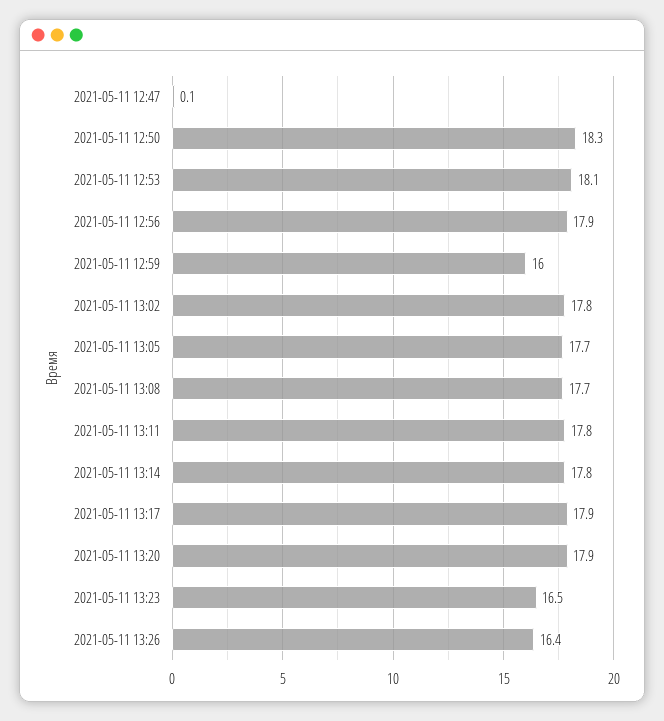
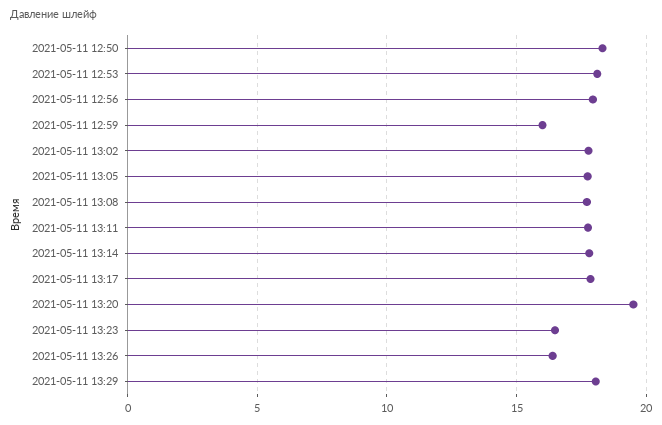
2021-05-11 12:47: 0.1 -> none
2021-05-11 13:20: 17.9 -> 19.5
2021-05-11 13:29: none -> 18

